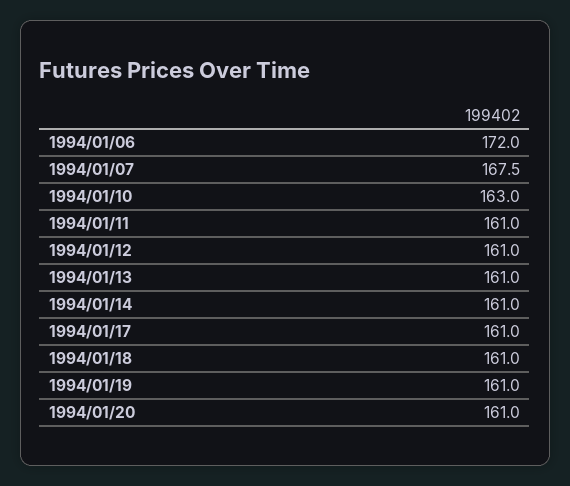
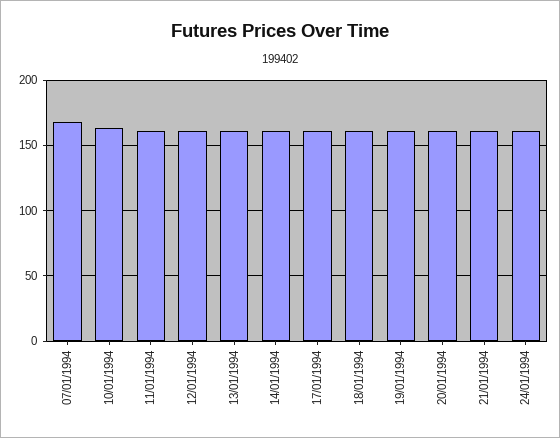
1994/01/06: 172 -> none
21/01/1994: none -> 160
24/01/1994: none -> 160

